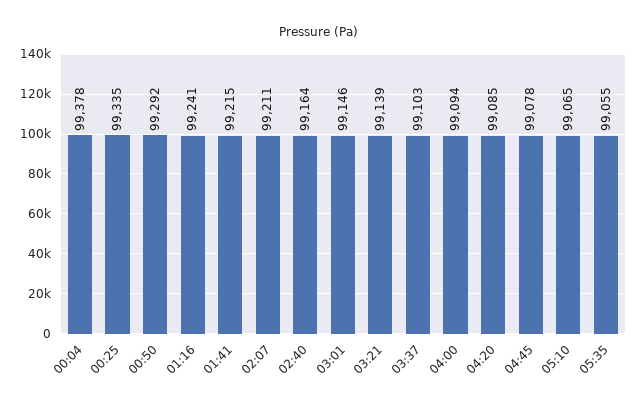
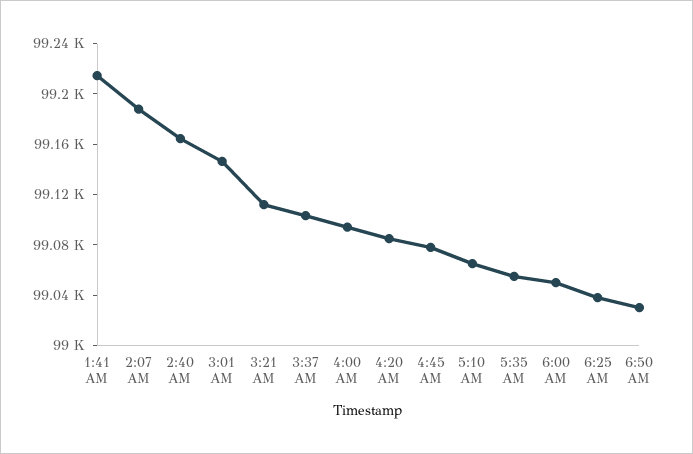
00:04: 99378 -> none
00:25: 99335 -> none
00:50: 99292 -> none
01:16: 99241 -> none
02:07: 99211 -> 99190
03:21: 99139 -> 99110
6:00 AM: none -> 99050
6:25 AM: none -> 99040
6:50 AM: none -> 99030

